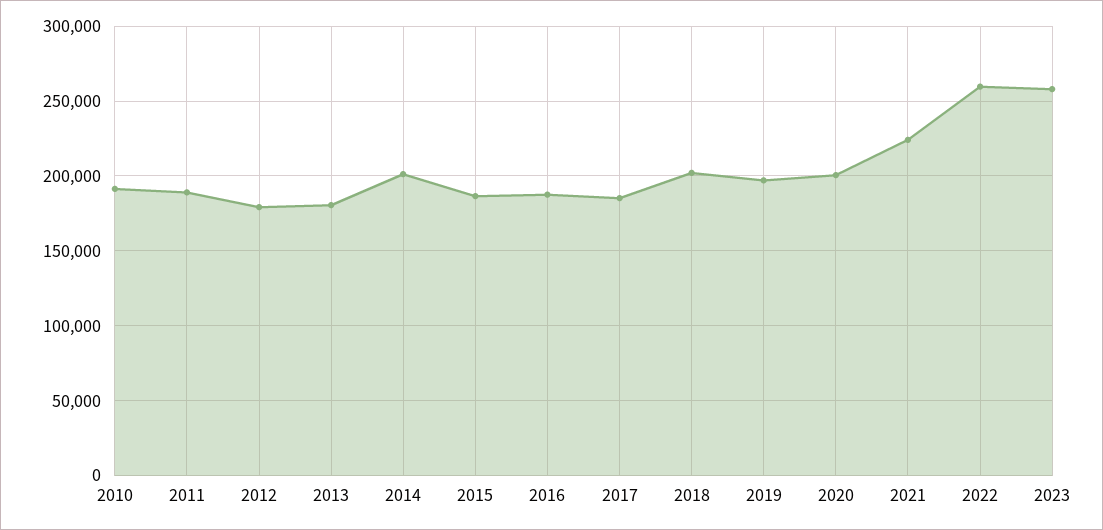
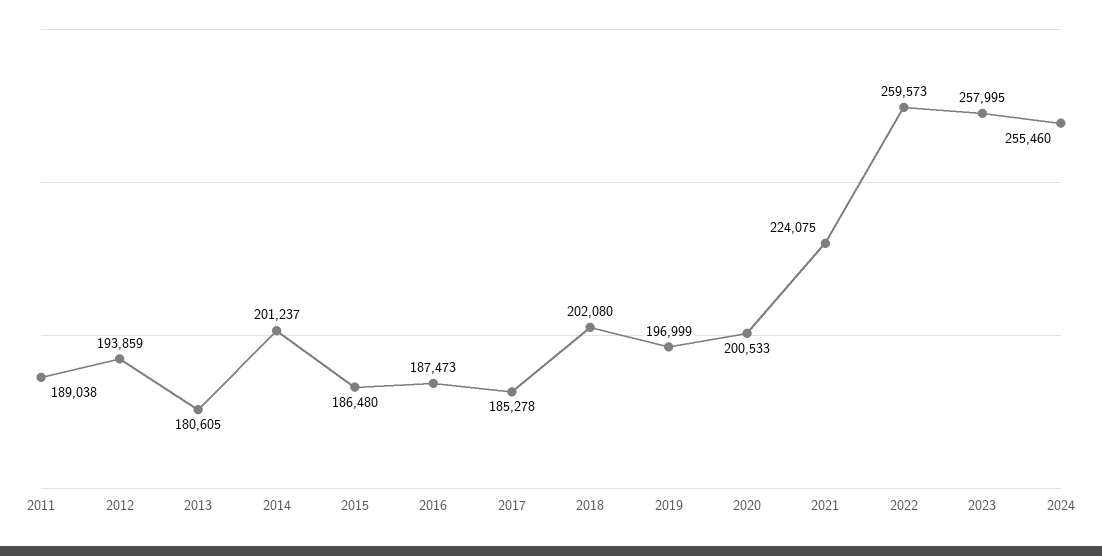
2010: 190000 -> none
2012: 180000 -> 193859
2024: none -> 255460

